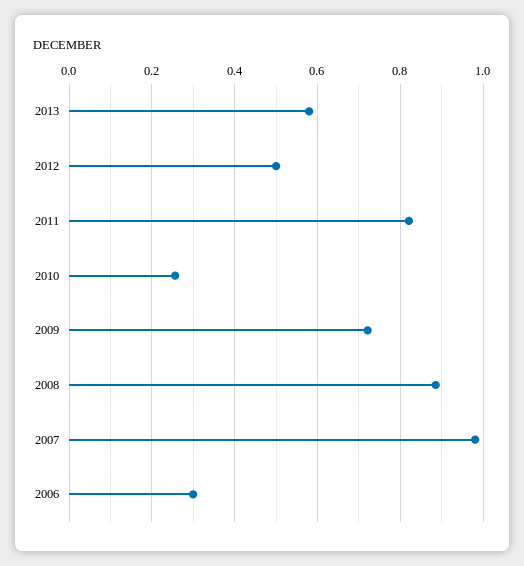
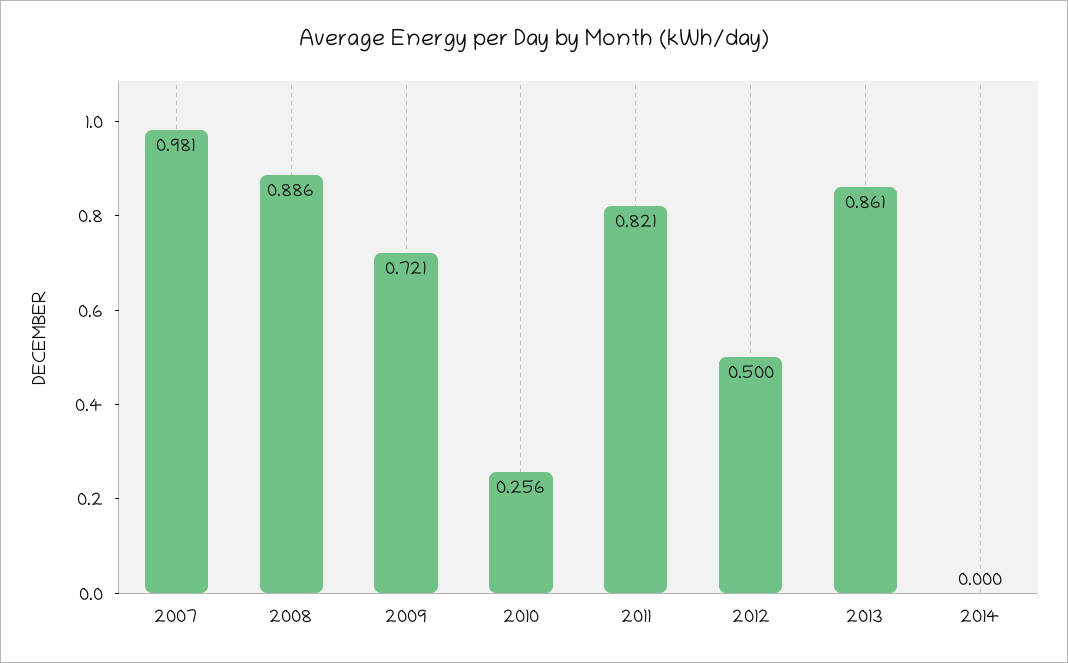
2013: 0.58 -> 0.861
2006: 0.3 -> none
2014: none -> 0

